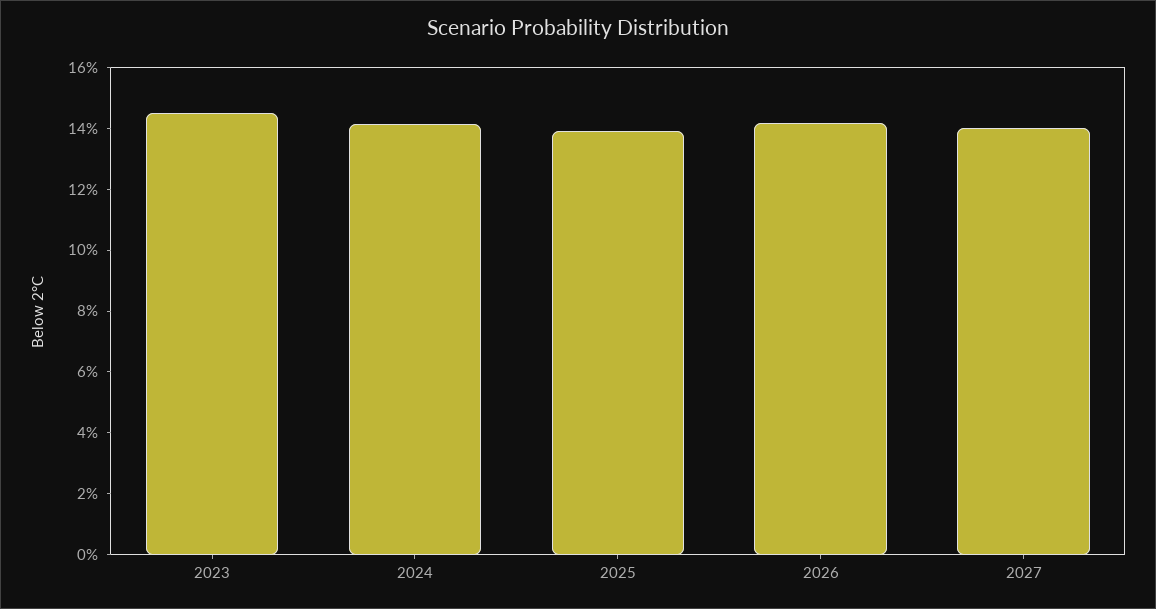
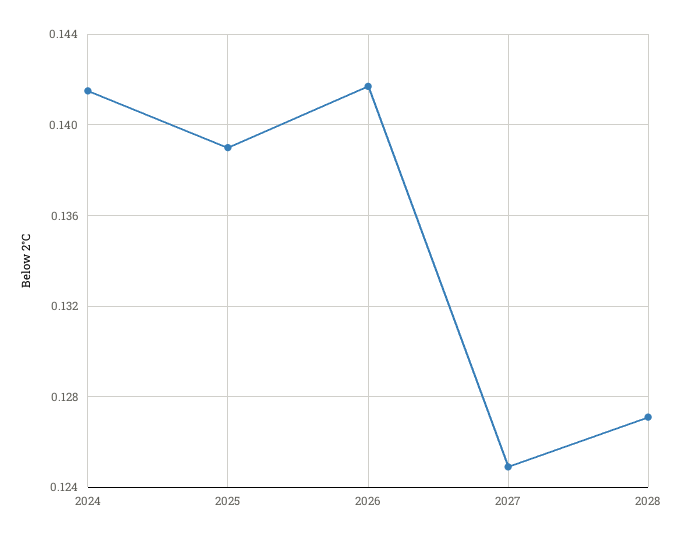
2023: 0.145 -> none
2027: 0.14 -> 0.125
2028: none -> 0.127

